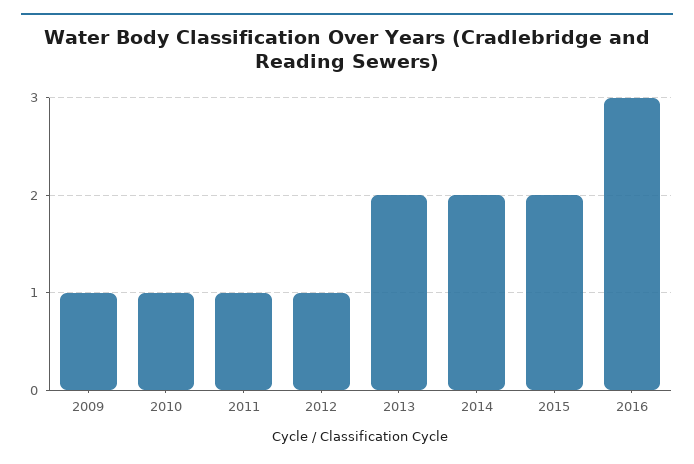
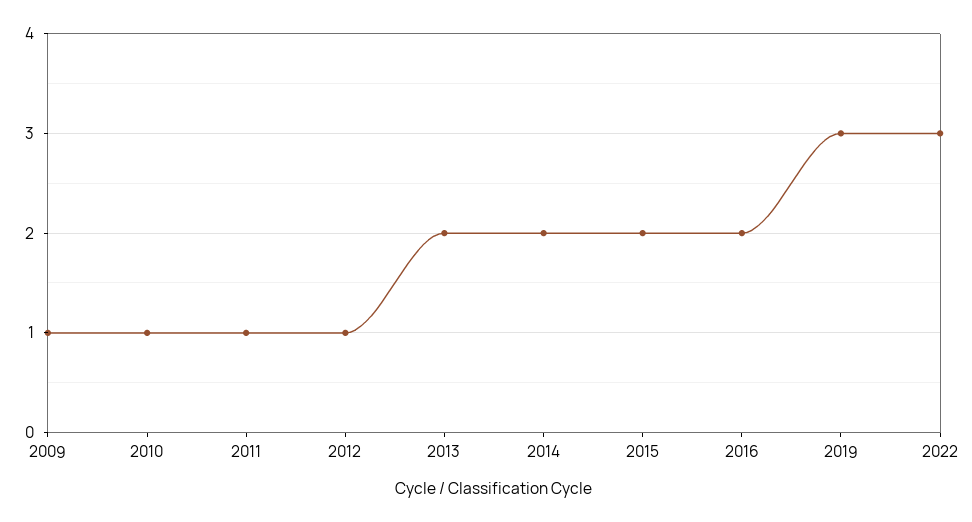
2016: 3 -> 2
2019: none -> 3
2022: none -> 3

